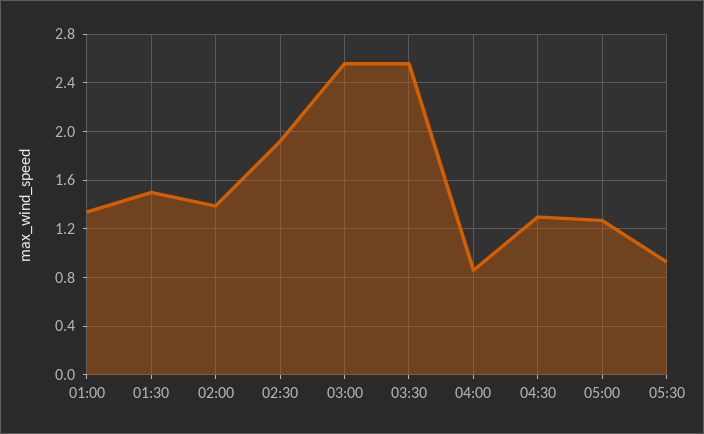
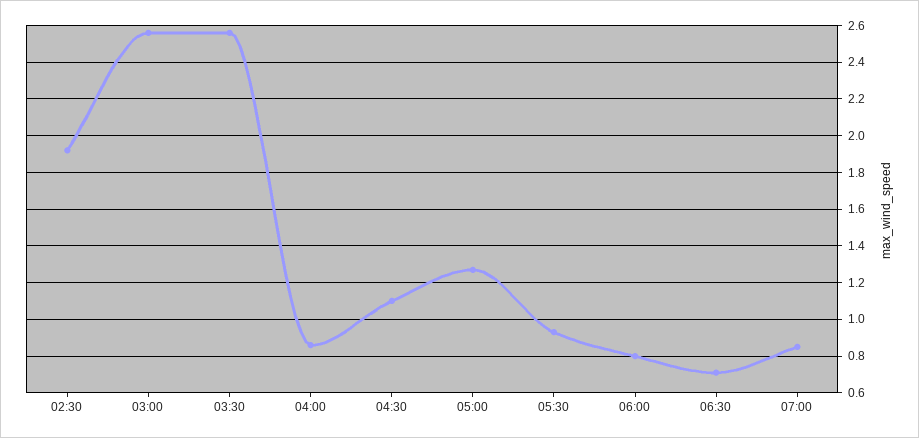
01:00: 1.35 -> none
01:30: 1.5 -> none
02:00: 1.4 -> none
04:30: 1.3 -> 1.1
06:00: none -> 0.8
06:30: none -> 0.7
07:00: none -> 0.85

